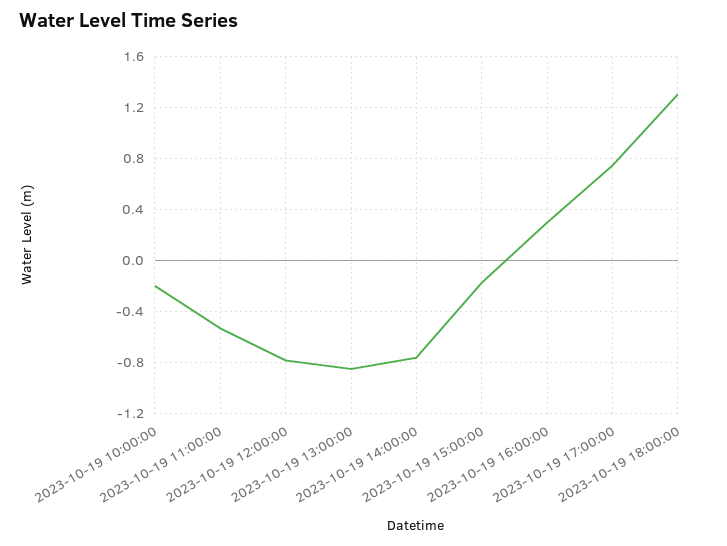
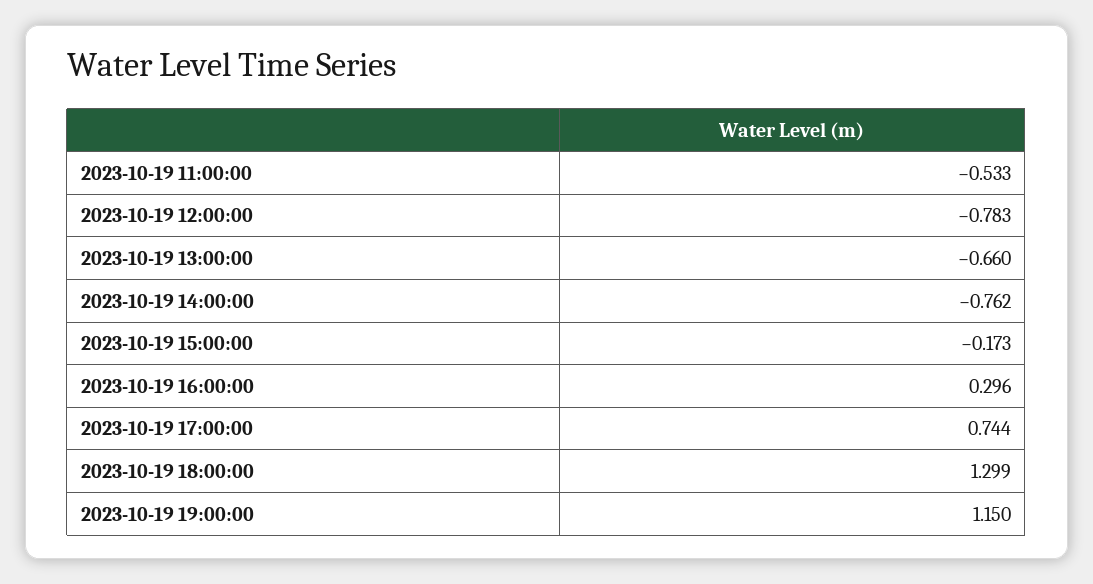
2023-10-19 10:00:00: -0.2 -> none
2023-10-19 13:00:00: -0.85 -> -0.66
2023-10-19 19:00:00: none -> 1.15

